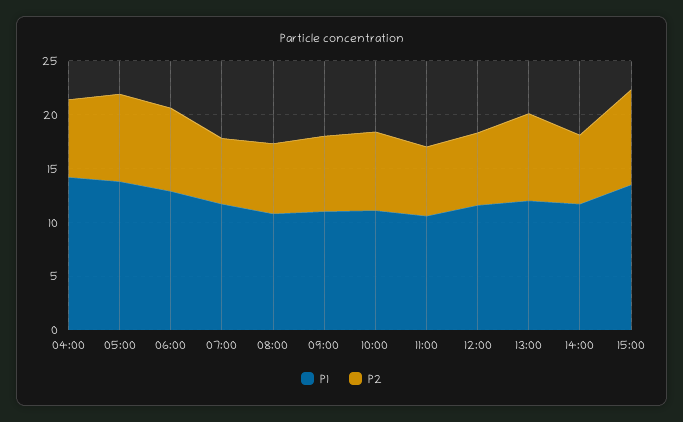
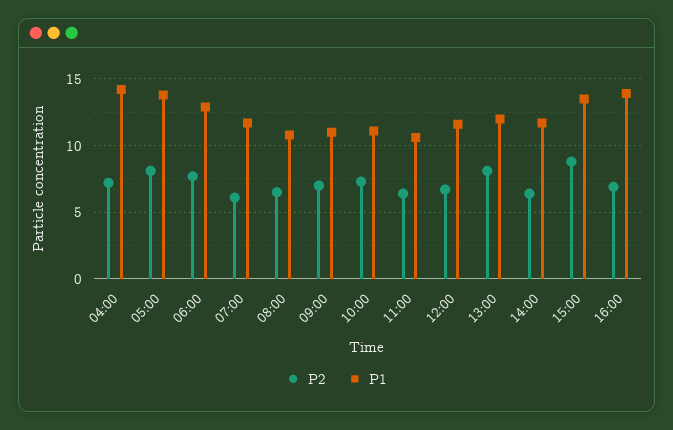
P2, 16:00: none -> 7
P1, 16:00: none -> 14

